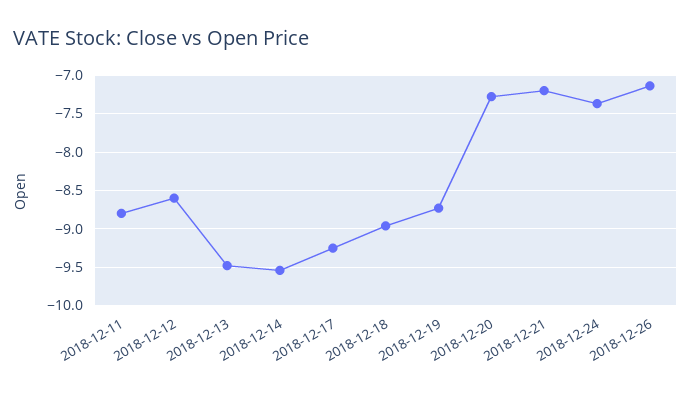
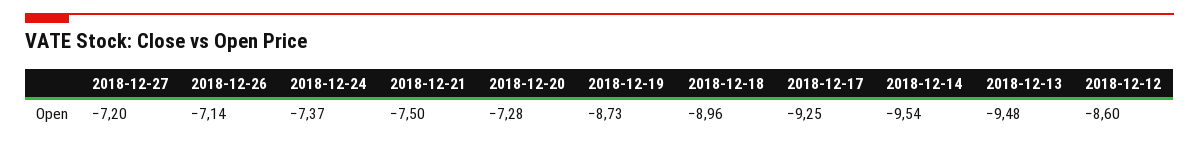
2018-12-11: -8.8 -> none
2018-12-21: -7.2 -> -7.5
2018-12-27: none -> -7.2

